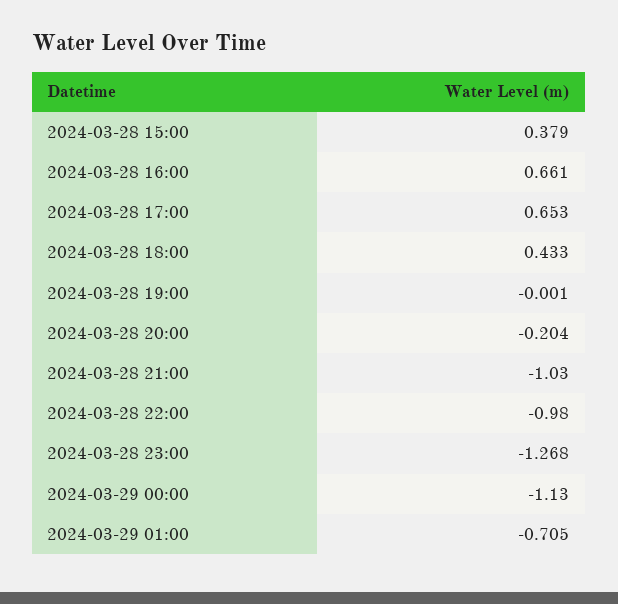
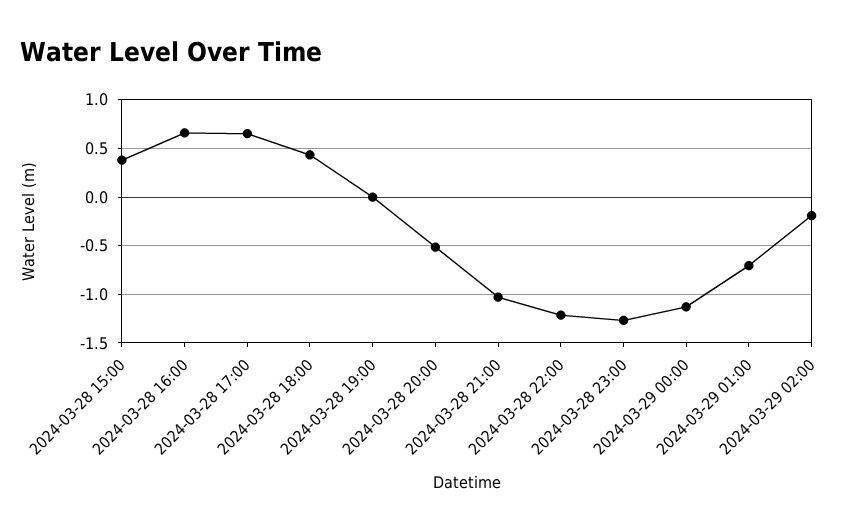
2024-03-28 20:00: -0.204 -> -0.5
2024-03-28 22:00: -0.98 -> -1.2
2024-03-29 02:00: none -> -0.2

